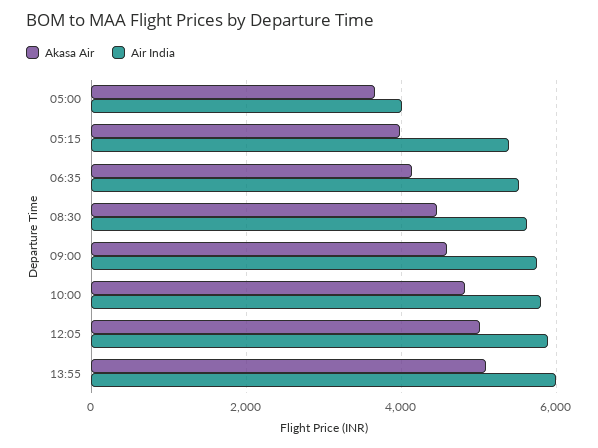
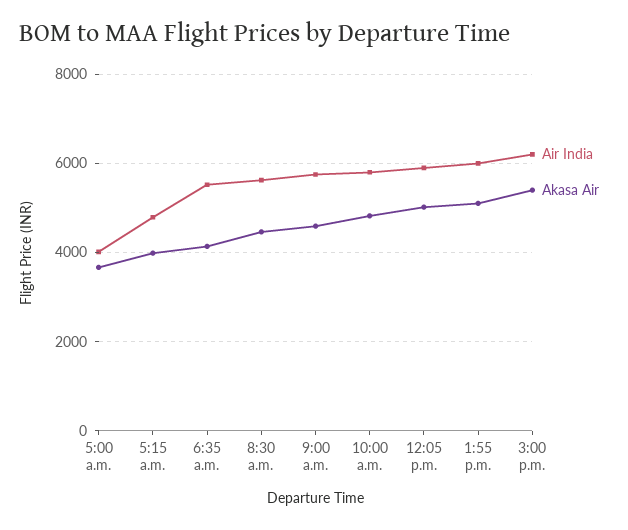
Air India, 05:15: 5400 -> 4800
Air India, 3:00 p.m.: none -> 6200
Akasa Air, 3:00 p.m.: none -> 5400

